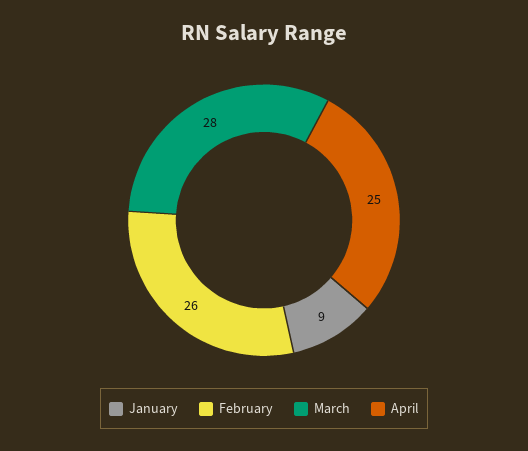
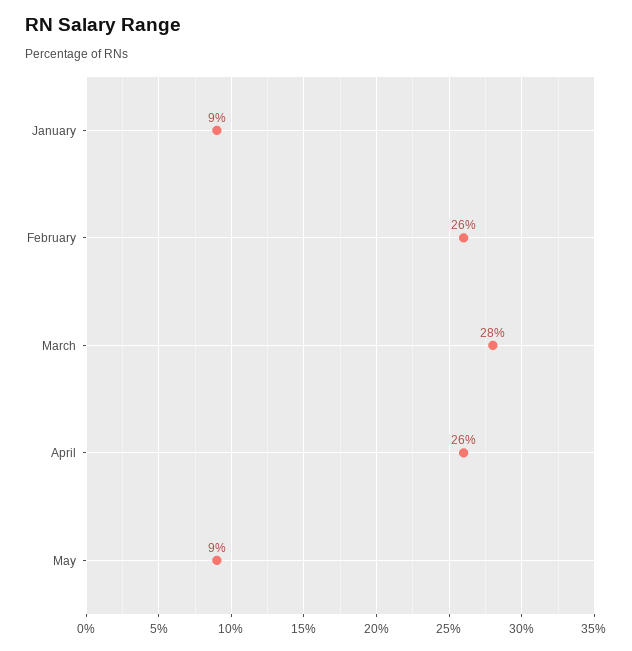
April: 25 -> 26
May: none -> 9

